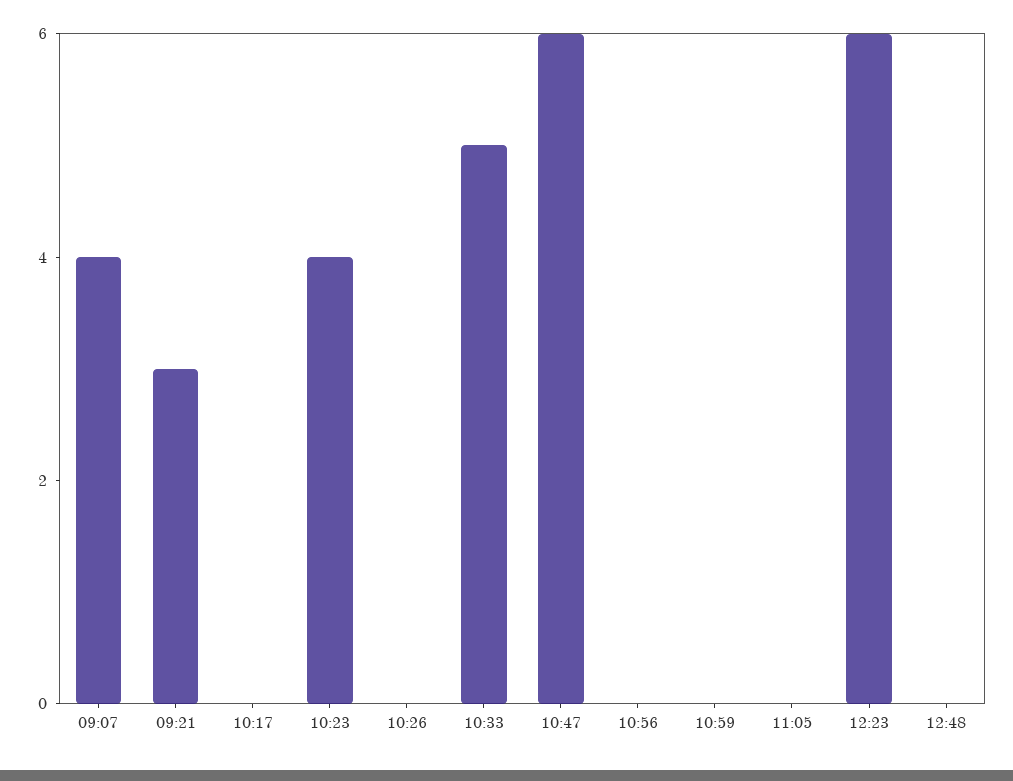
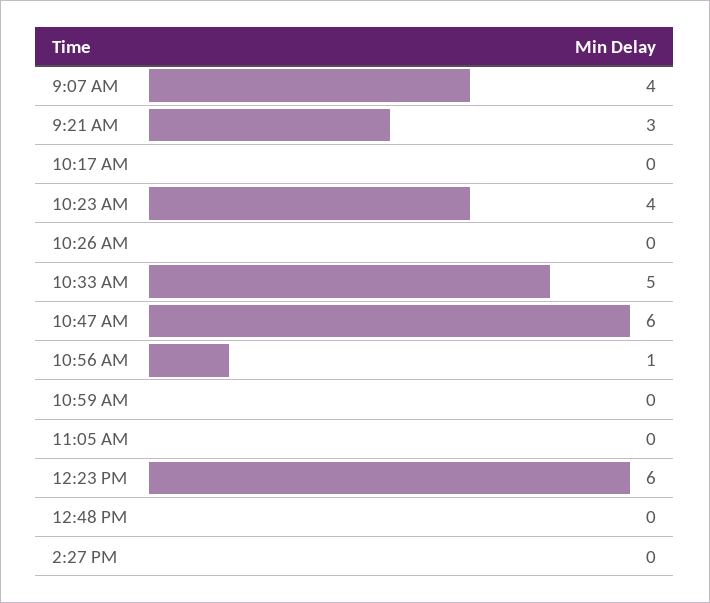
10:56: 0 -> 1
2:27 PM: none -> 0

